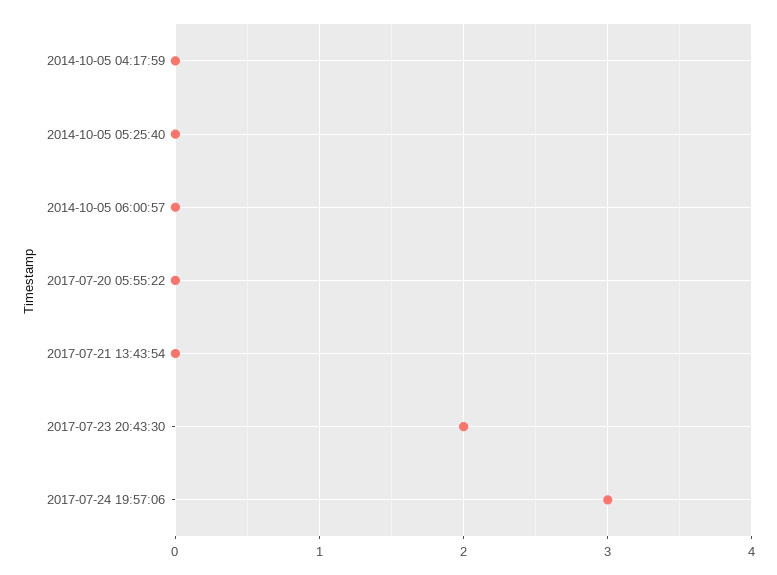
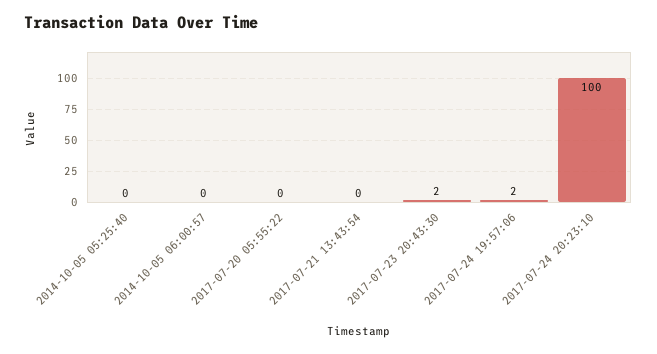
2014-10-05 04:17:59: 0 -> none
2017-07-24 19:57:06: 3 -> 2
2017-07-24 20:23:10: none -> 100

